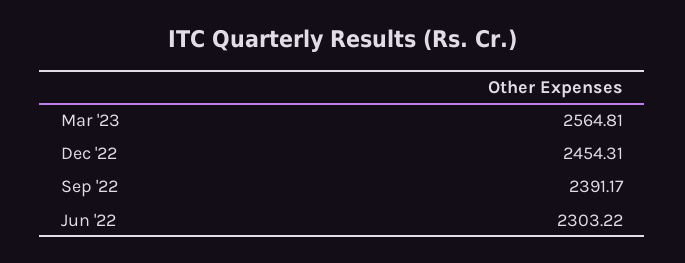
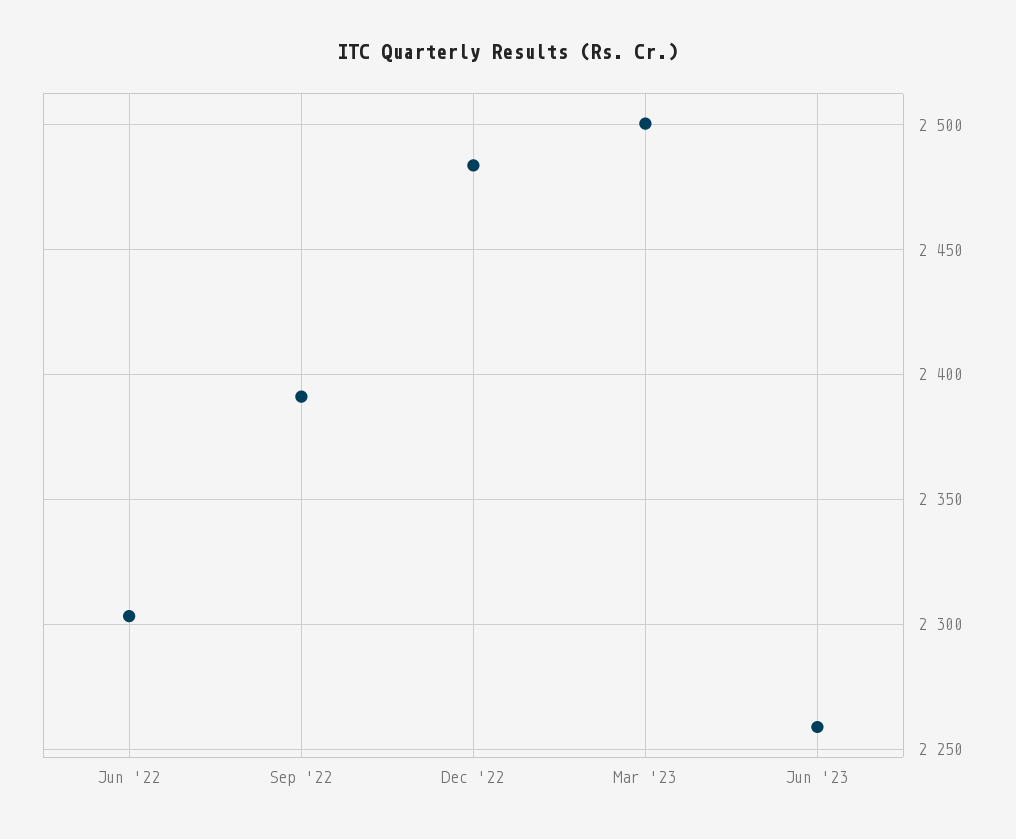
Mar '23: 2564.81 -> 2500
Dec '22: 2454.31 -> 2485
Jun '23: none -> 2260

